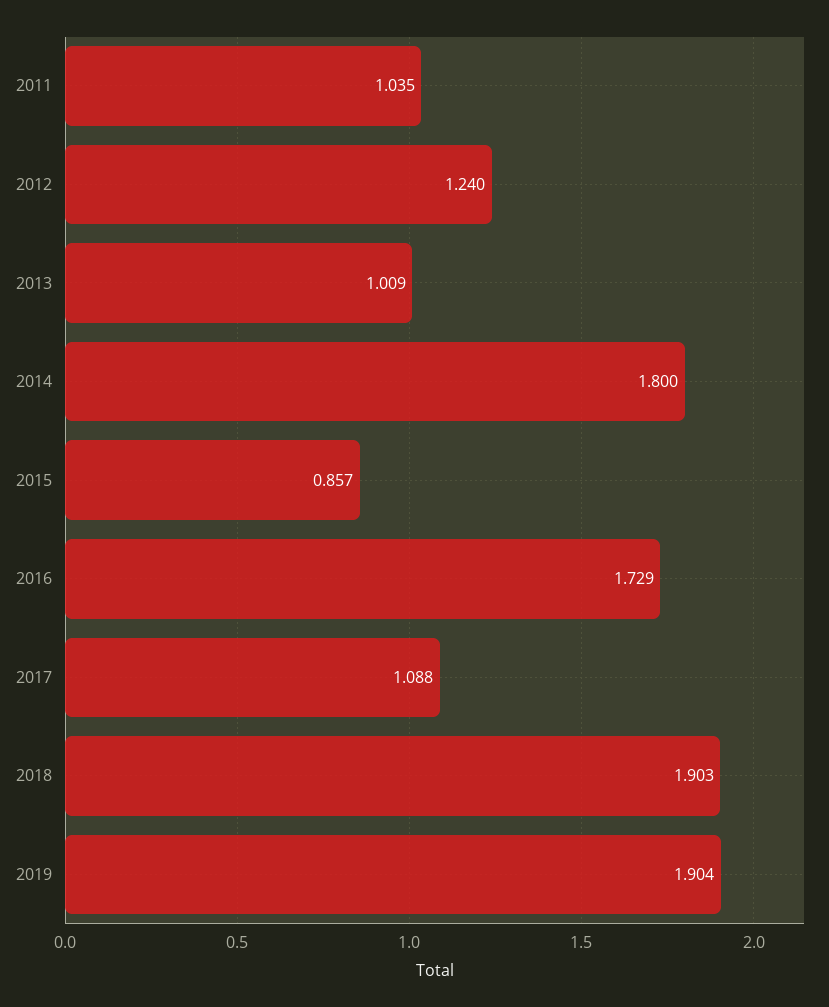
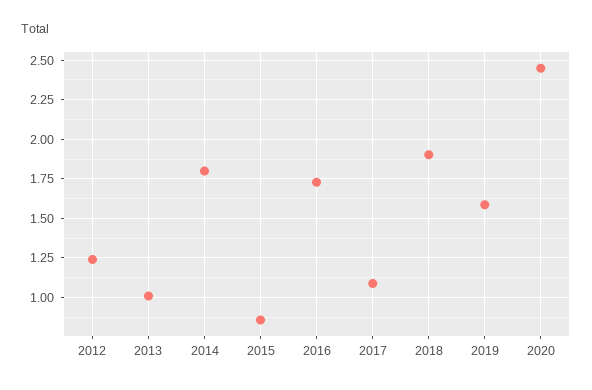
2011: 1.035 -> none
2019: 1.904 -> 1.6
2020: none -> 2.45

